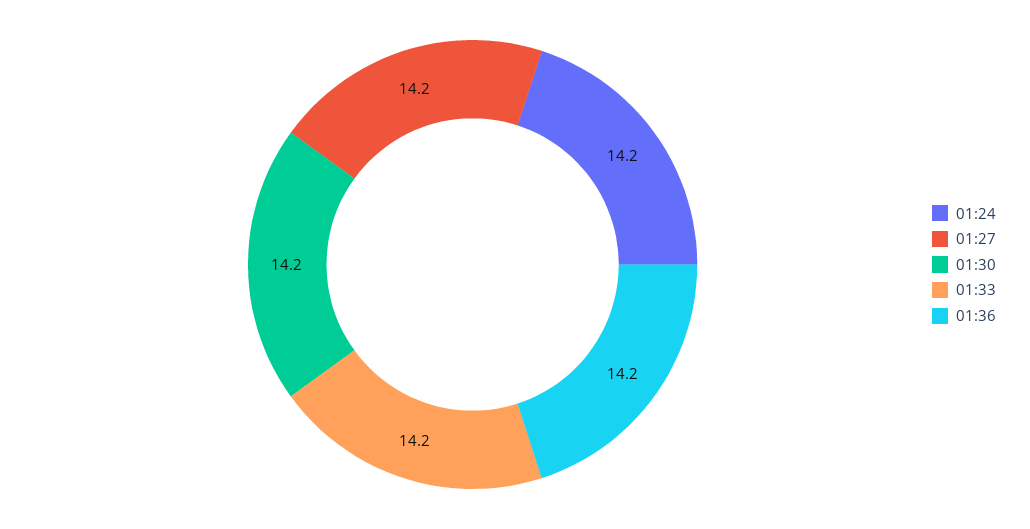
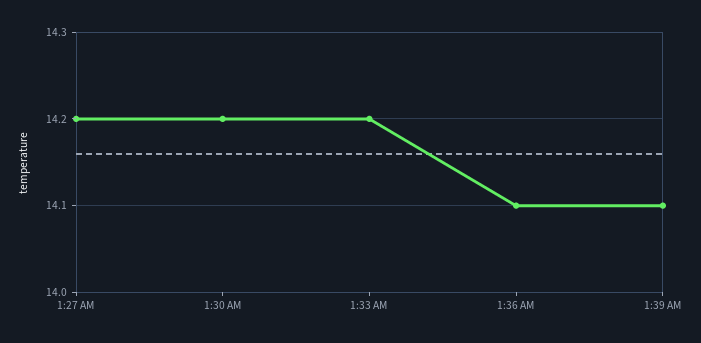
01:24: 14.2 -> none
01:36: 14.2 -> 14.1
1:39 AM: none -> 14.1

